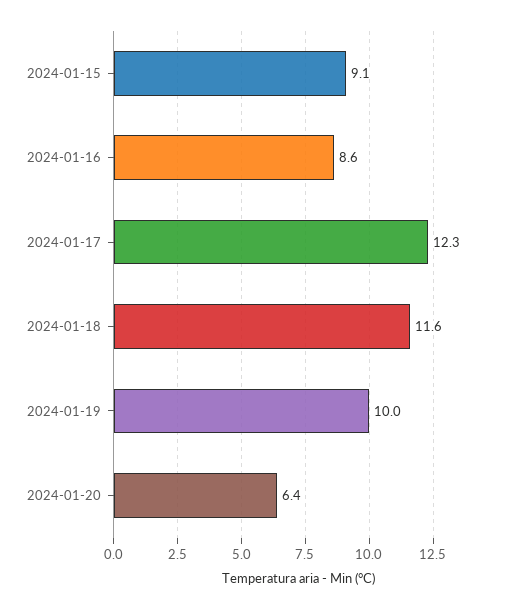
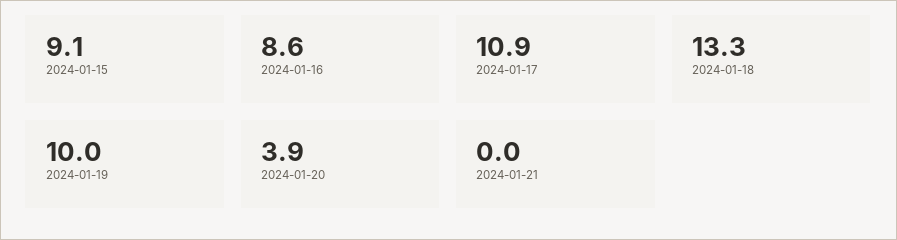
2024-01-17: 12.3 -> 10.9
2024-01-18: 11.6 -> 13.3
2024-01-20: 6.4 -> 3.9
2024-01-21: none -> 0

